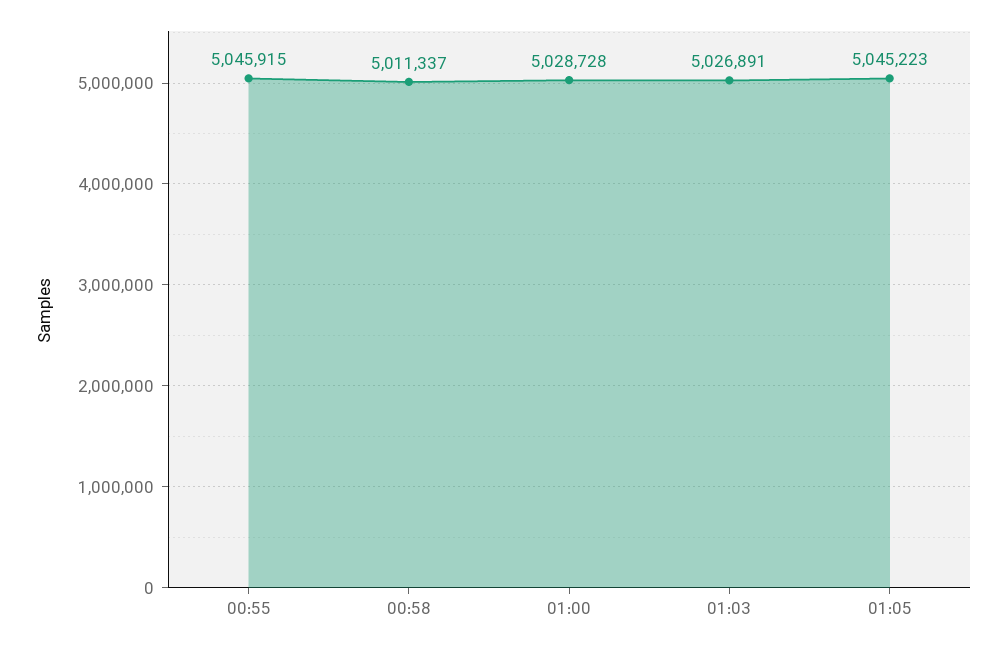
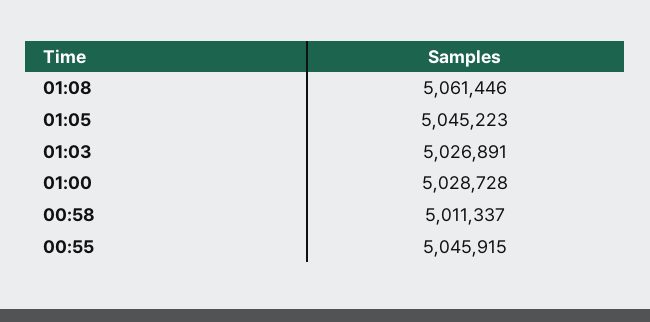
01:08: none -> 5061446

